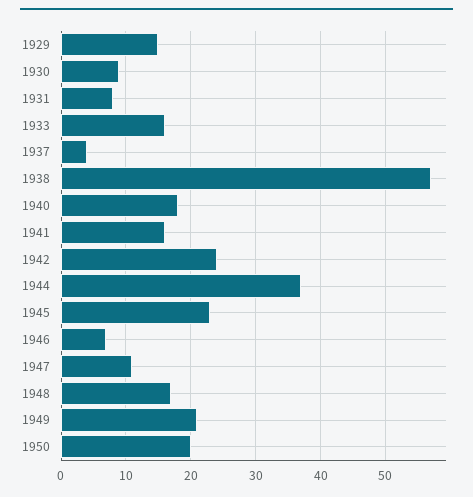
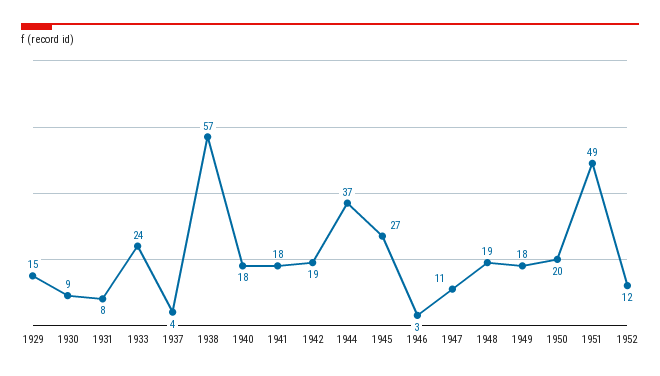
1933: 16 -> 24
1941: 16 -> 18
1942: 24 -> 19
1945: 23 -> 27
1946: 7 -> 3
1948: 17 -> 19
1949: 21 -> 18
1951: none -> 49
1952: none -> 12

